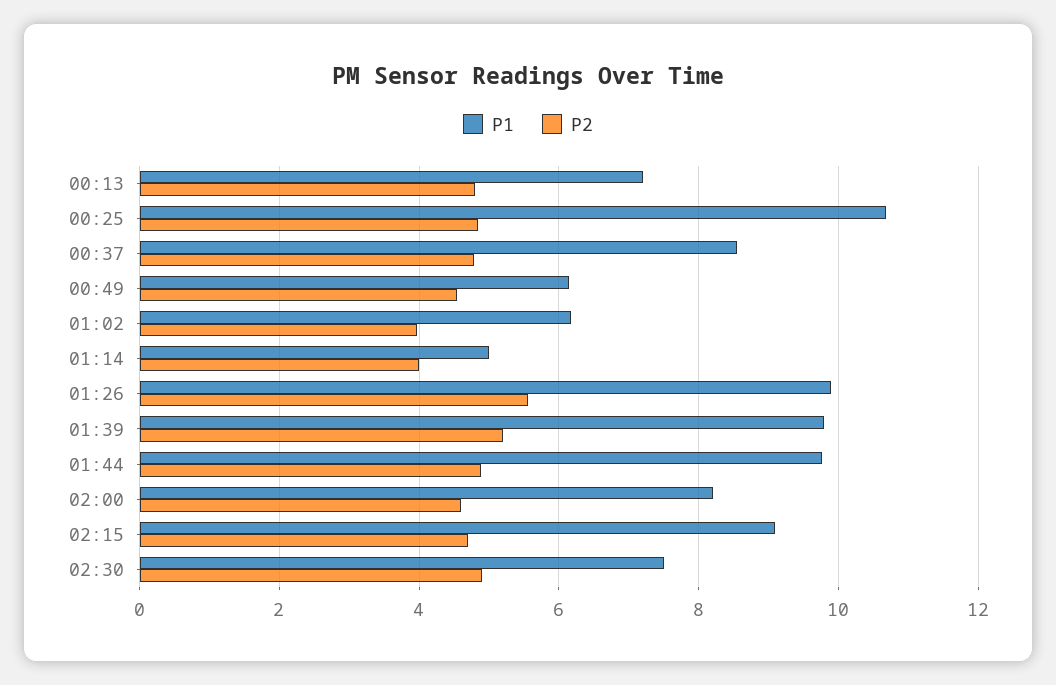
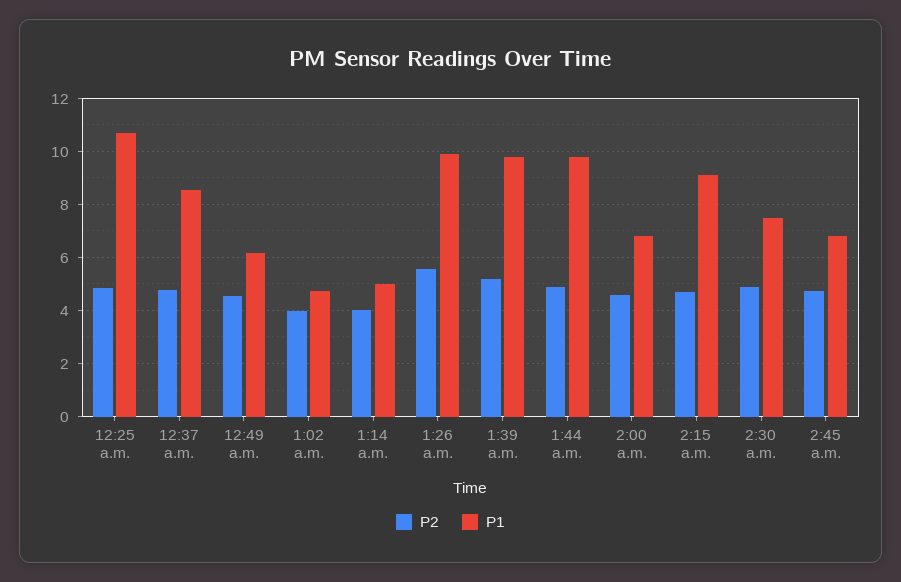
P1, 00:13: 7.2 -> none
P2, 00:13: 4.8 -> none
P1, 01:02: 6.2 -> 4.75
P1, 02:00: 8.2 -> 6.75
P2, 2:45 a.m.: none -> 4.75
P1, 2:45 a.m.: none -> 6.75

